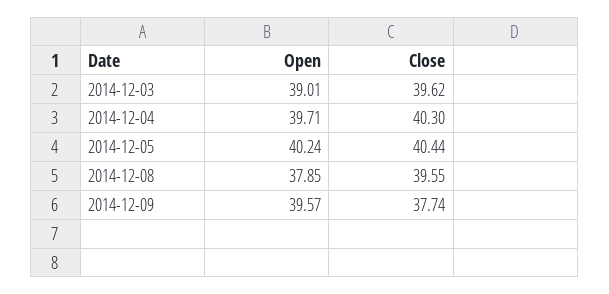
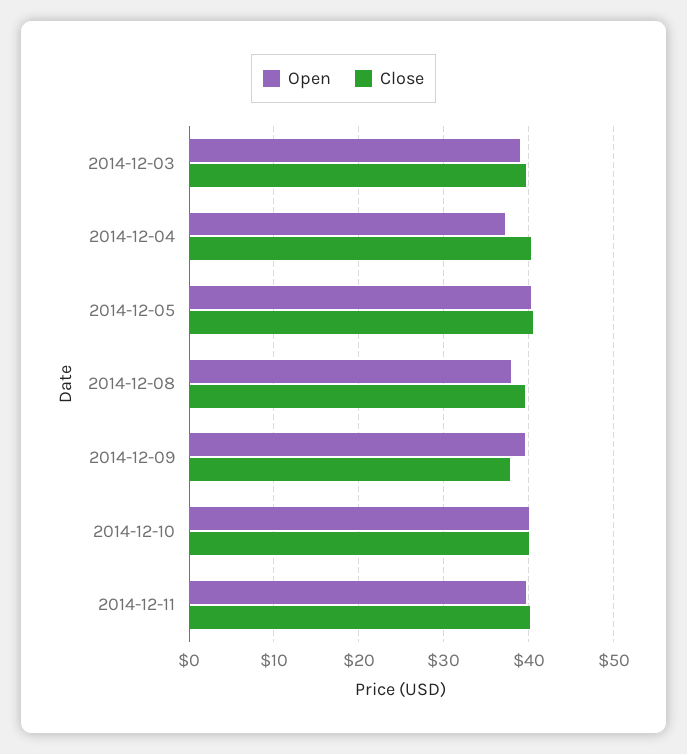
Open, 2014-12-04: 39.71 -> 37
Open, 2014-12-10: none -> 40
Close, 2014-12-10: none -> 40
Open, 2014-12-11: none -> 40
Close, 2014-12-11: none -> 40

